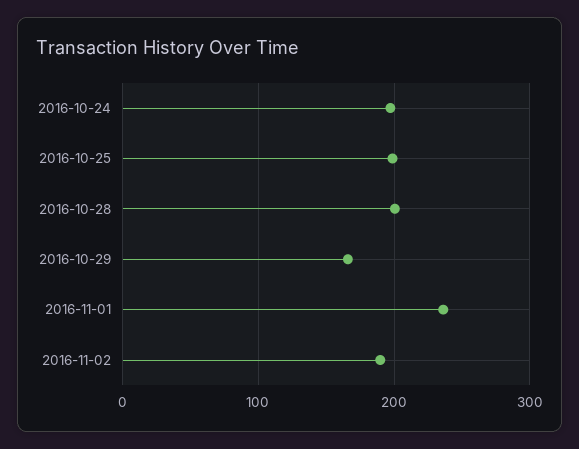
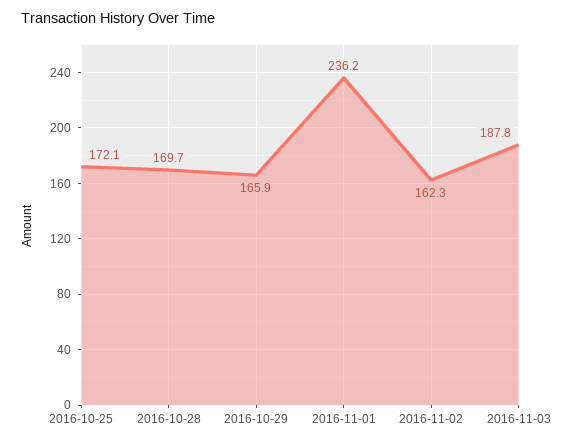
2016-10-24: 200 -> none
2016-10-25: 200 -> 172.1
2016-10-28: 200 -> 169.7
2016-11-02: 190 -> 162.3
2016-11-03: none -> 187.8

